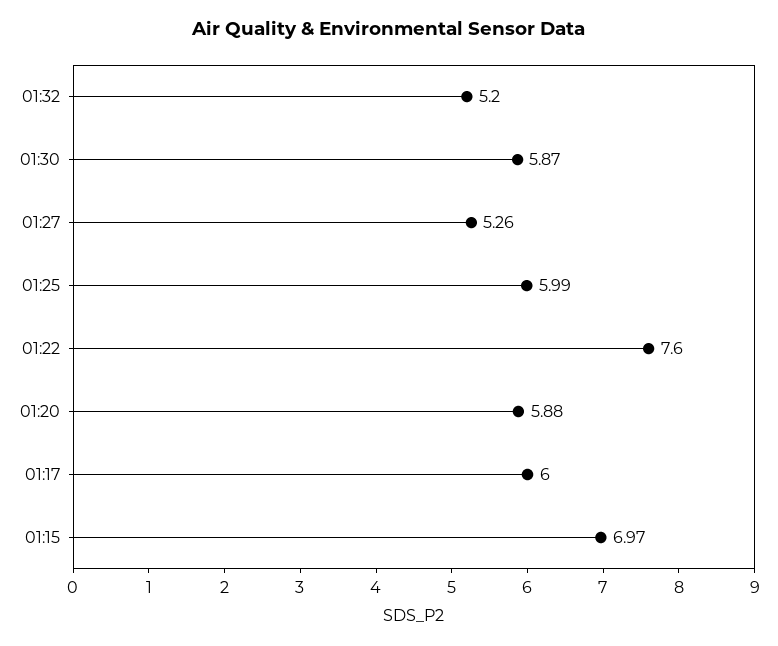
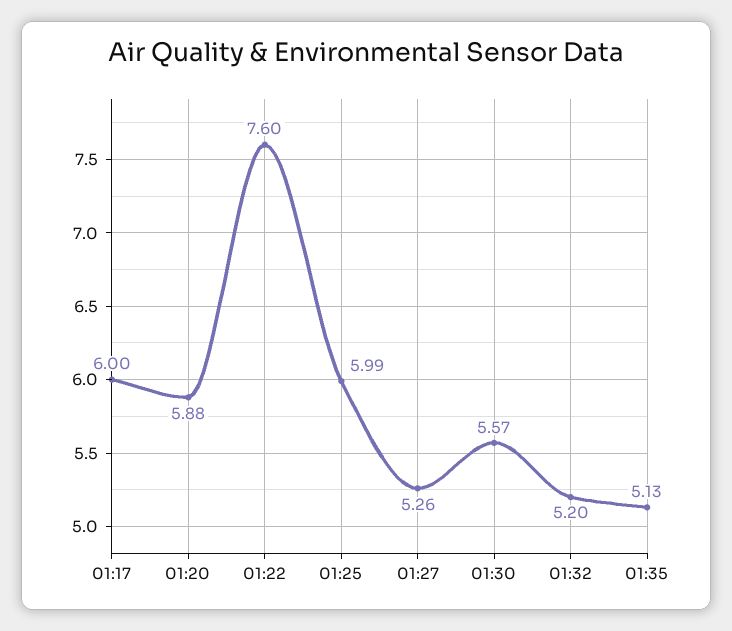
01:30: 5.87 -> 5.57
01:15: 6.97 -> none
01:35: none -> 5.13

